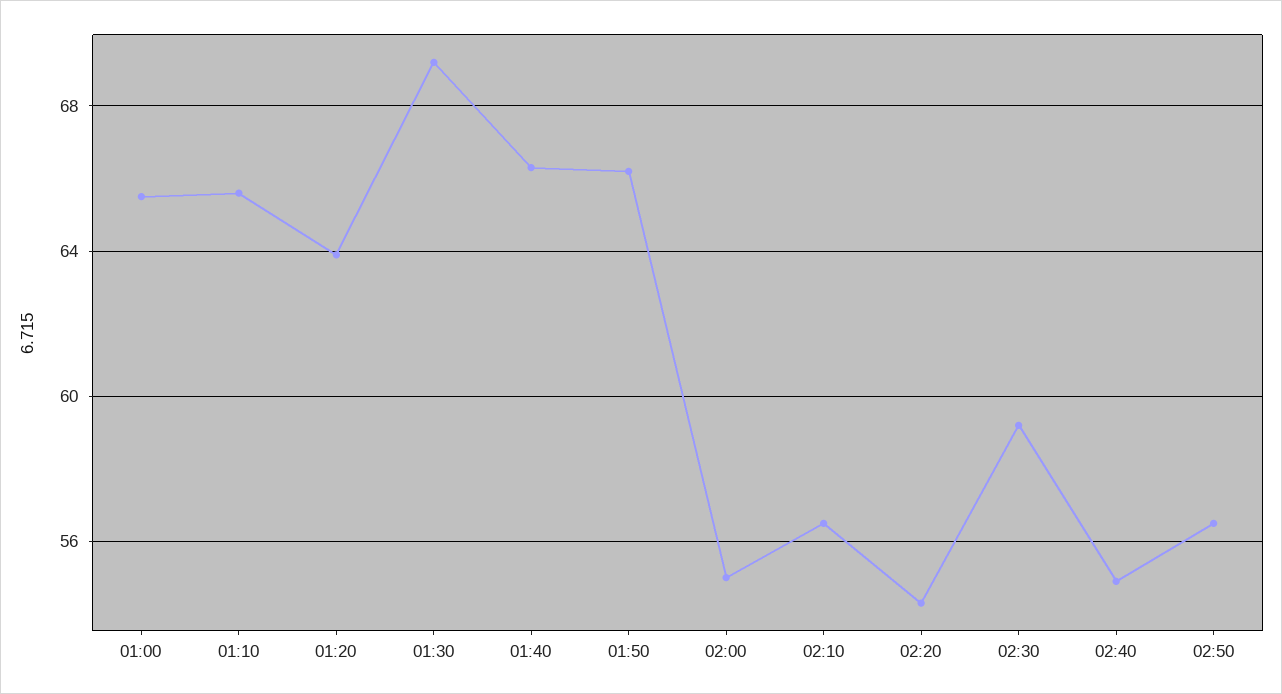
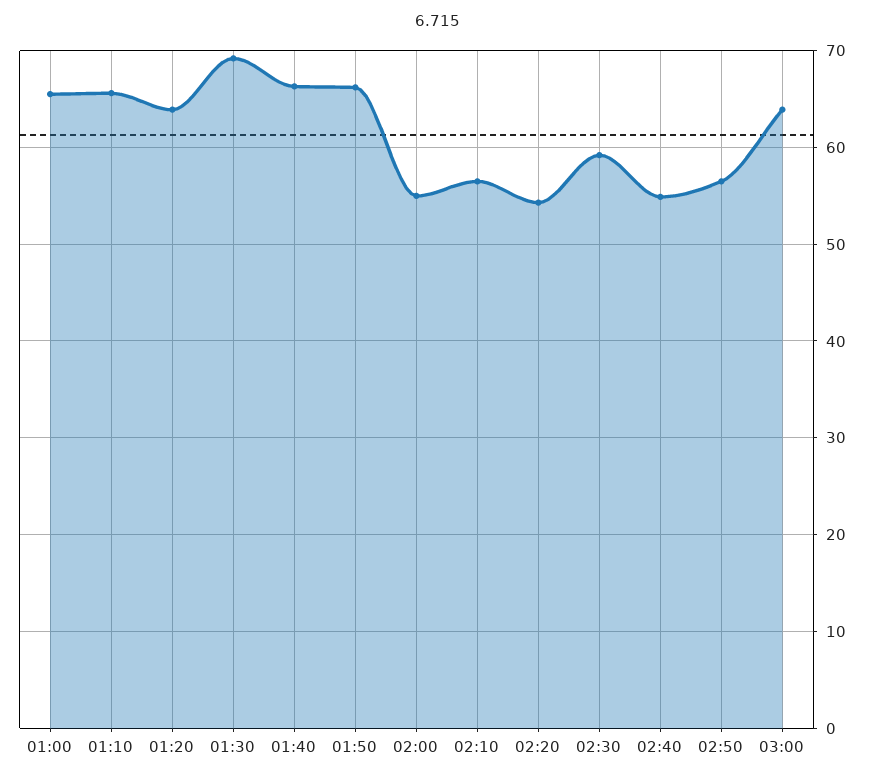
03:00: none -> 64

